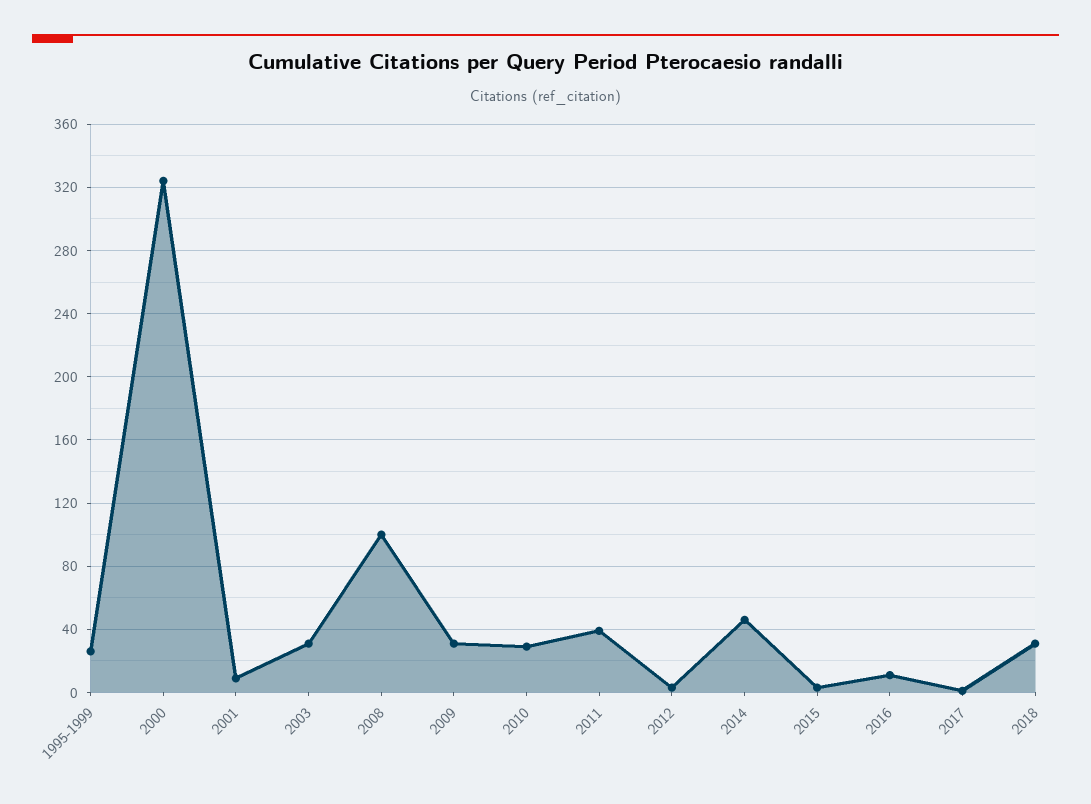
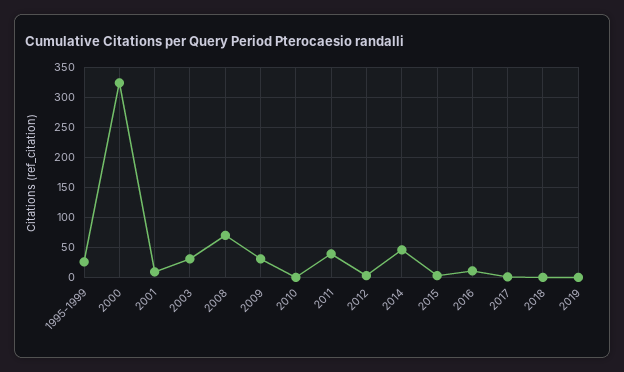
2008: 100 -> 70
2010: 30 -> 0
2018: 30 -> 0
2019: none -> 0

